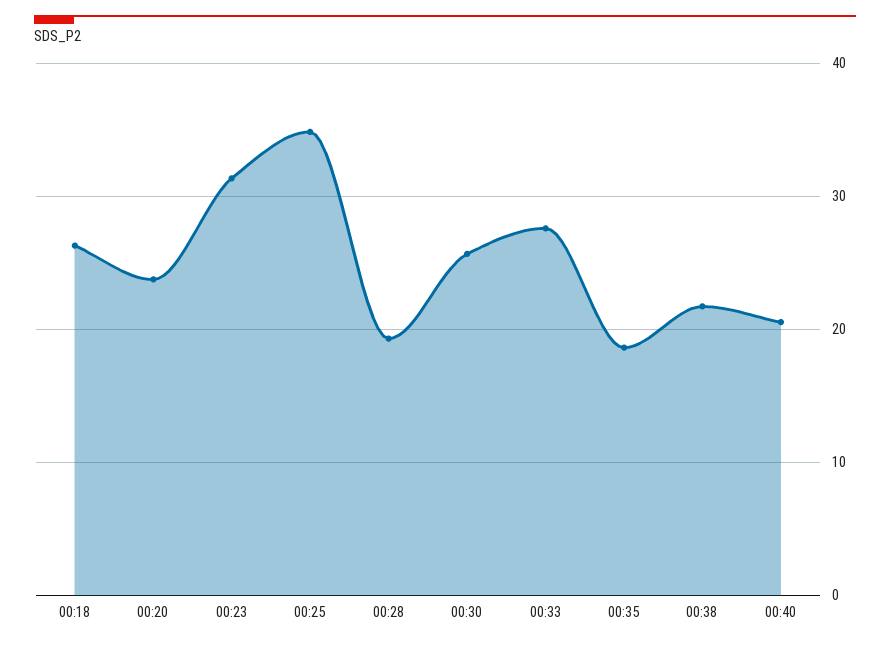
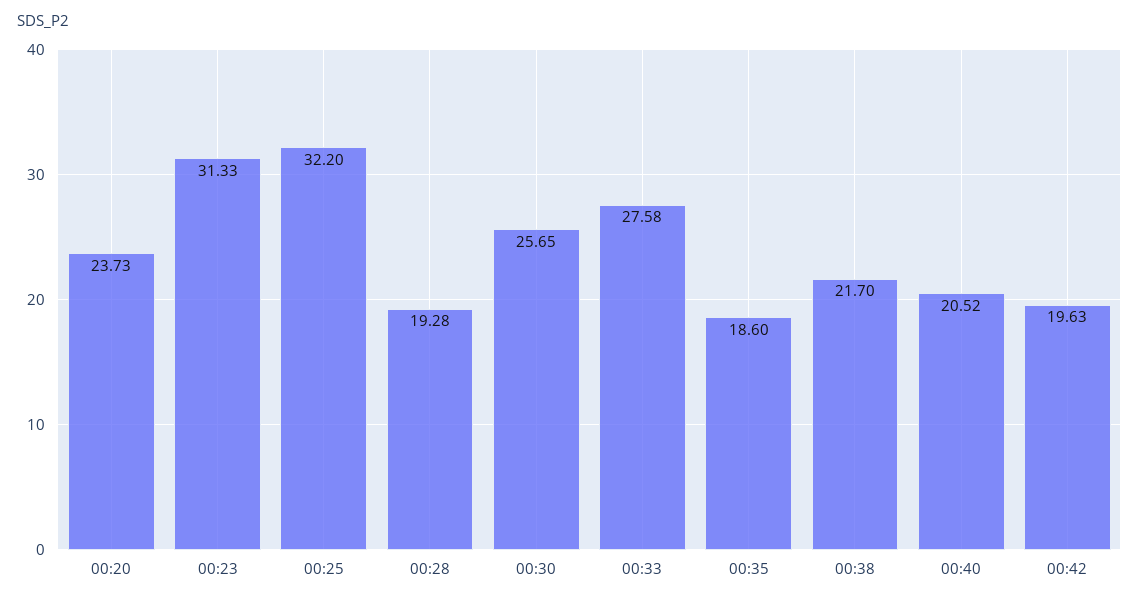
00:18: 26 -> none
00:25: 35 -> 32.2
00:42: none -> 19.63

